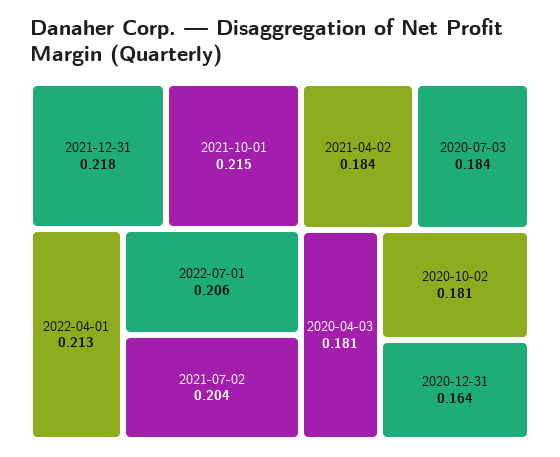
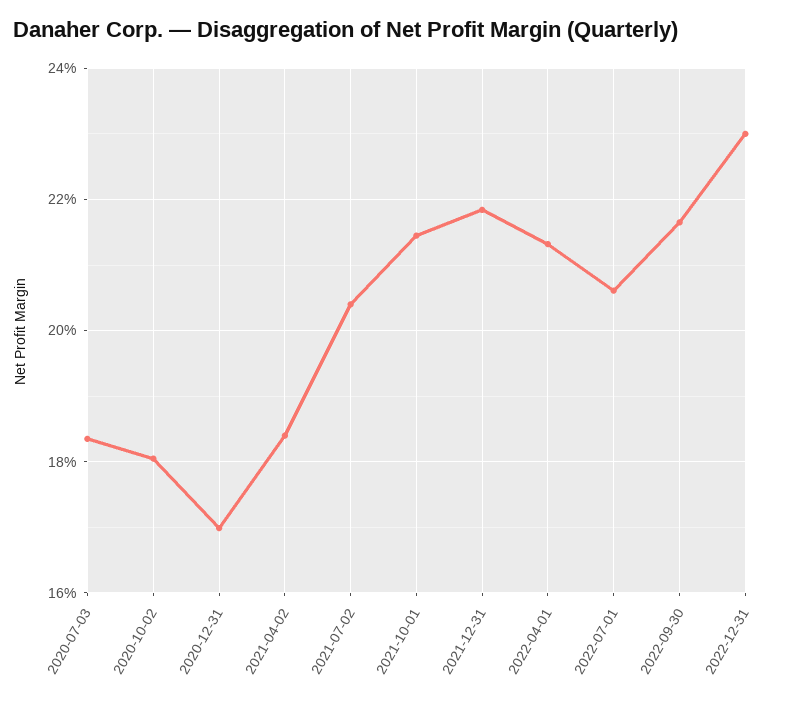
2020-04-03: 0.181 -> none
2020-12-31: 0.164 -> 0.17
2022-09-30: none -> 0.216
2022-12-31: none -> 0.23

